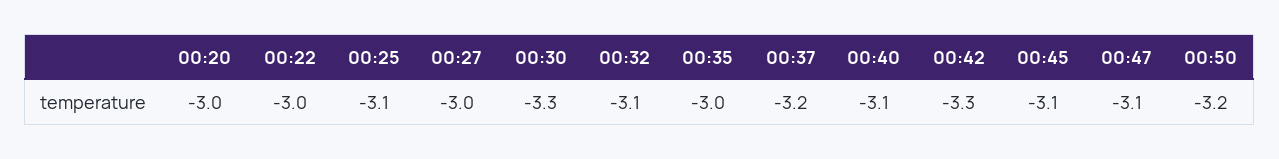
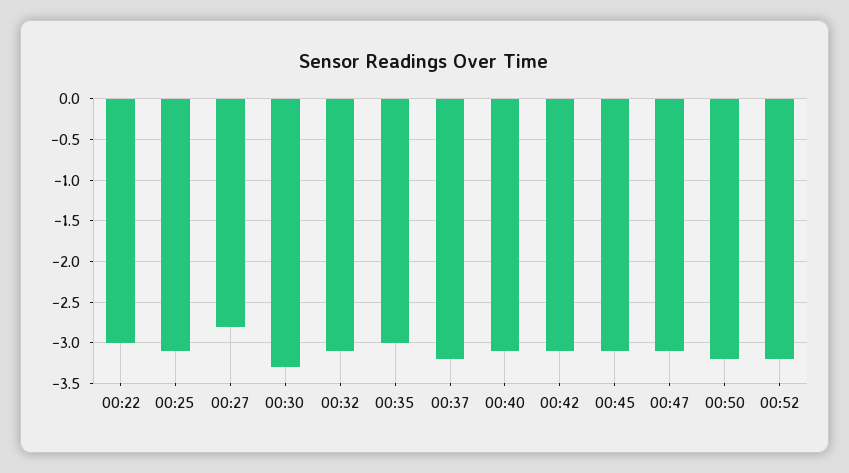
00:20: -3 -> none
00:27: -3 -> -2.8
00:42: -3.3 -> -3.1
00:52: none -> -3.2

